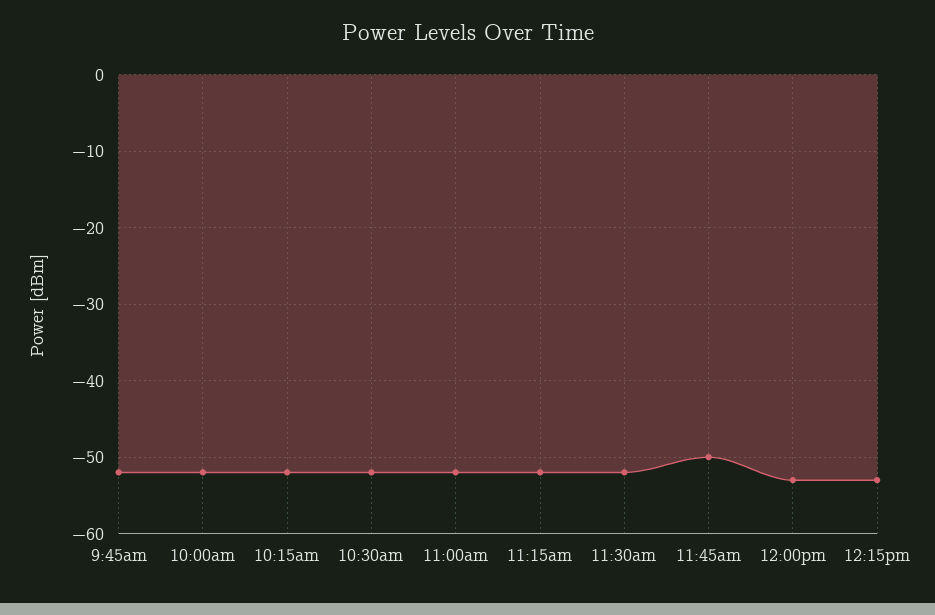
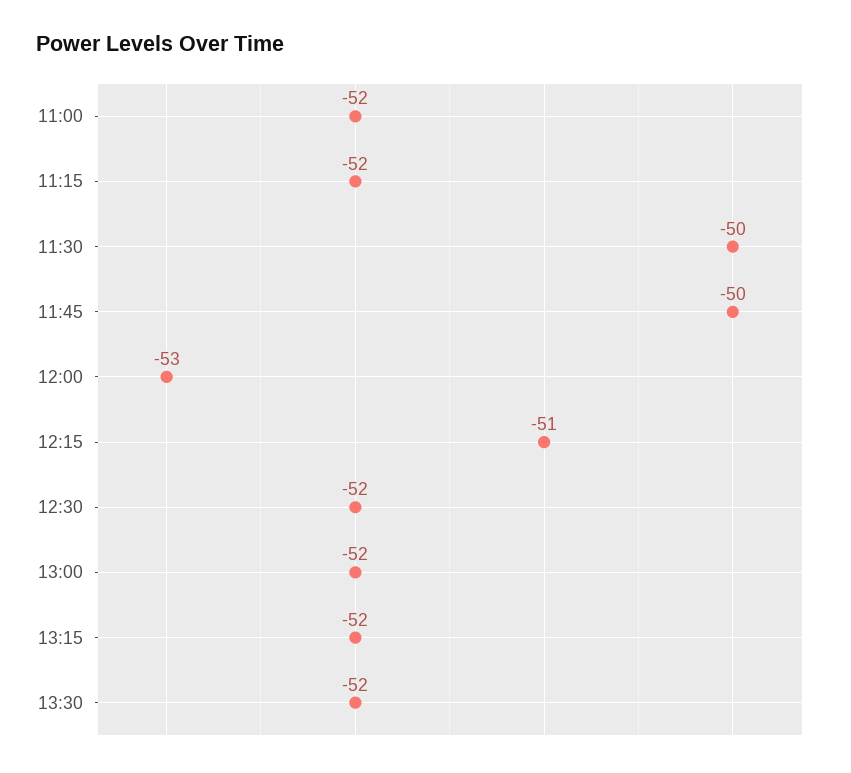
9:45am: -52 -> none
10:00am: -52 -> none
10:15am: -52 -> none
10:30am: -52 -> none
11:30am: -52 -> -50
12:15pm: -53 -> -51
12:30: none -> -52
13:00: none -> -52
13:15: none -> -52
13:30: none -> -52

